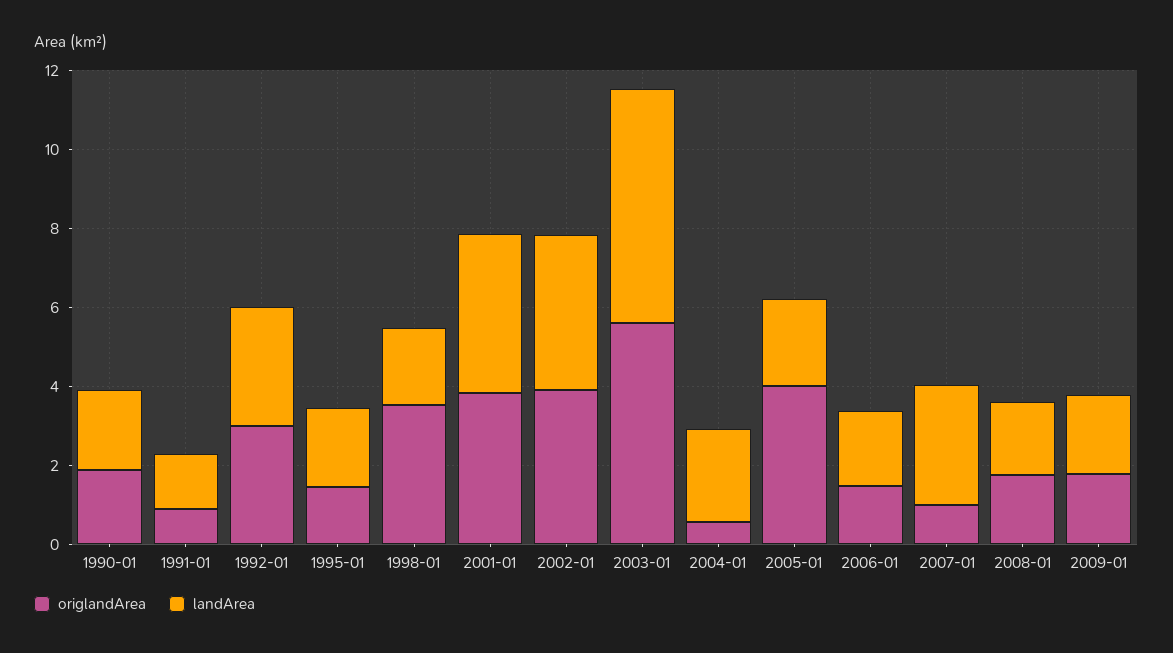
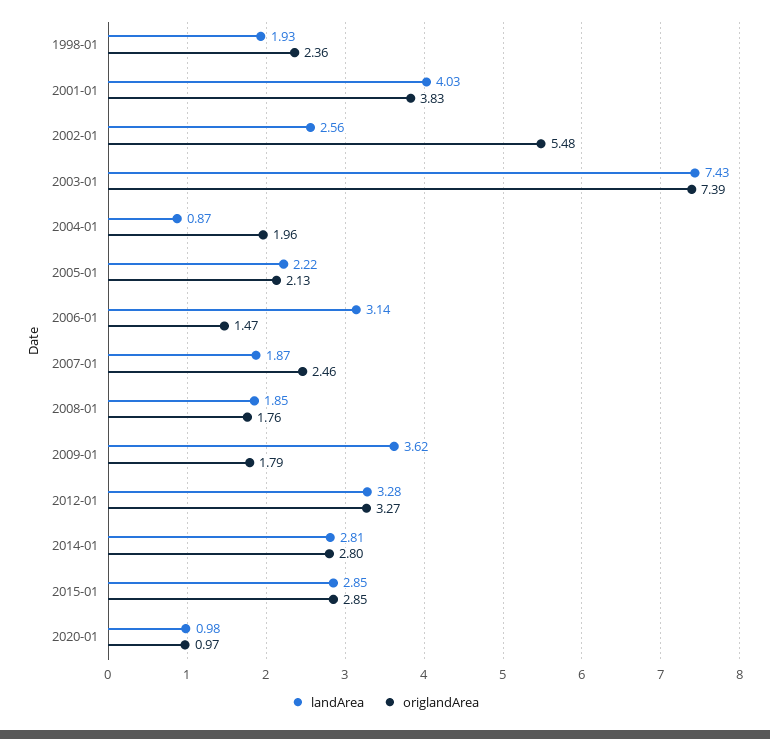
origlandArea, 1990-01: 2 -> none
landArea, 1990-01: 2 -> none
origlandArea, 1991-01: 1 -> none
landArea, 1991-01: 1.5 -> none
origlandArea, 1992-01: 3 -> none
landArea, 1992-01: 3 -> none
origlandArea, 1995-01: 1.5 -> none
landArea, 1995-01: 2 -> none
origlandArea, 1998-01: 3.5 -> 2.36
origlandArea, 2002-01: 4 -> 5.48
landArea, 2002-01: 4 -> 2.56
origlandArea, 2003-01: 5.5 -> 7.39
landArea, 2003-01: 6 -> 7.43
origlandArea, 2004-01: 0.5 -> 1.96
landArea, 2004-01: 2.5 -> 0.87
origlandArea, 2005-01: 4 -> 2.13
landArea, 2006-01: 2 -> 3.14
origlandArea, 2007-01: 1 -> 2.46
landArea, 2007-01: 3 -> 1.87
landArea, 2009-01: 2 -> 3.62
landArea, 2012-01: none -> 3.28
origlandArea, 2012-01: none -> 3.27
landArea, 2014-01: none -> 2.81
origlandArea, 2014-01: none -> 2.8
landArea, 2015-01: none -> 2.85
origlandArea, 2015-01: none -> 2.85
landArea, 2020-01: none -> 0.98
origlandArea, 2020-01: none -> 0.97

